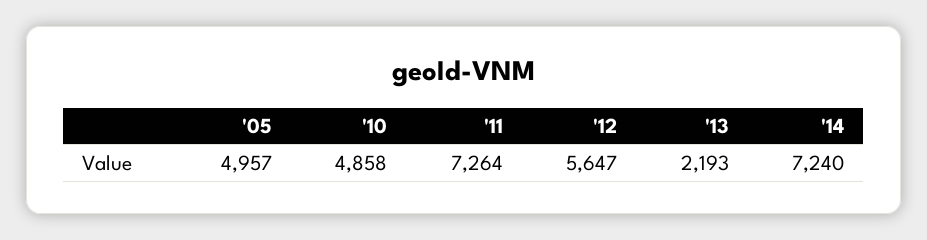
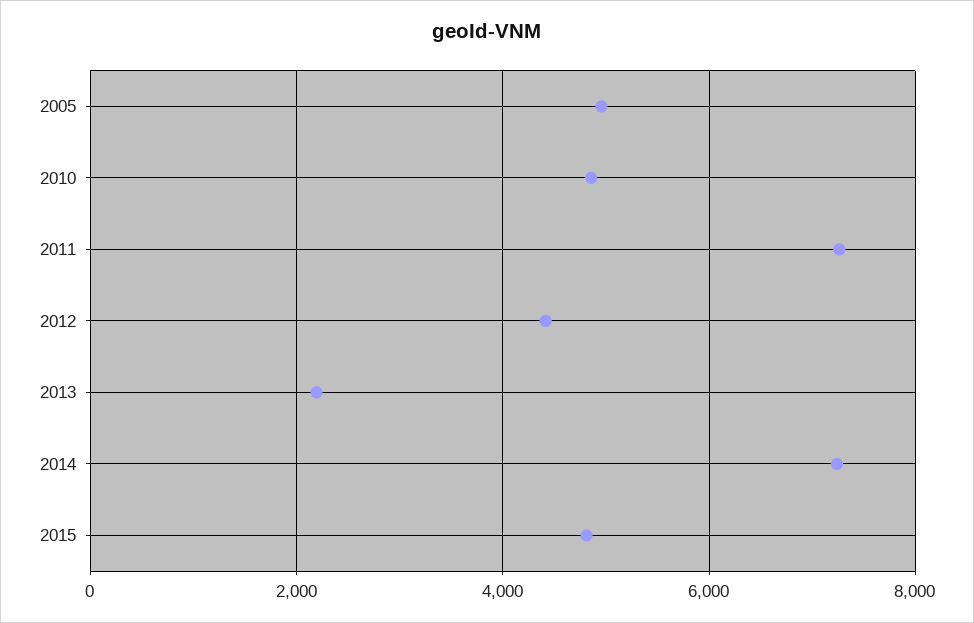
'12: 5647 -> 4400
2015: none -> 4800

